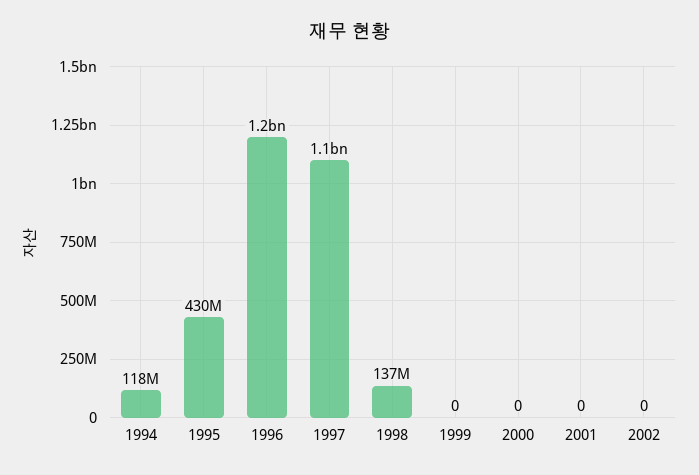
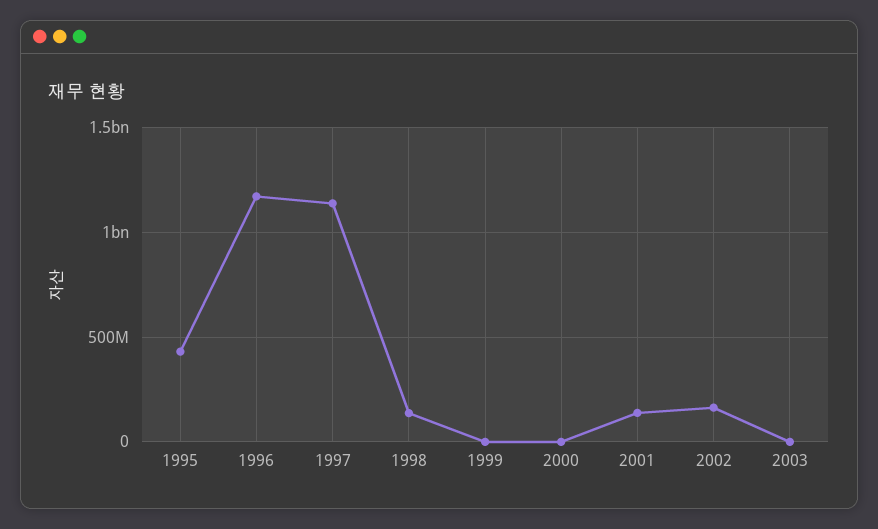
1994: 118000000 -> none
2001: 0 -> 150000000
2002: 0 -> 150000000
2003: none -> 0

